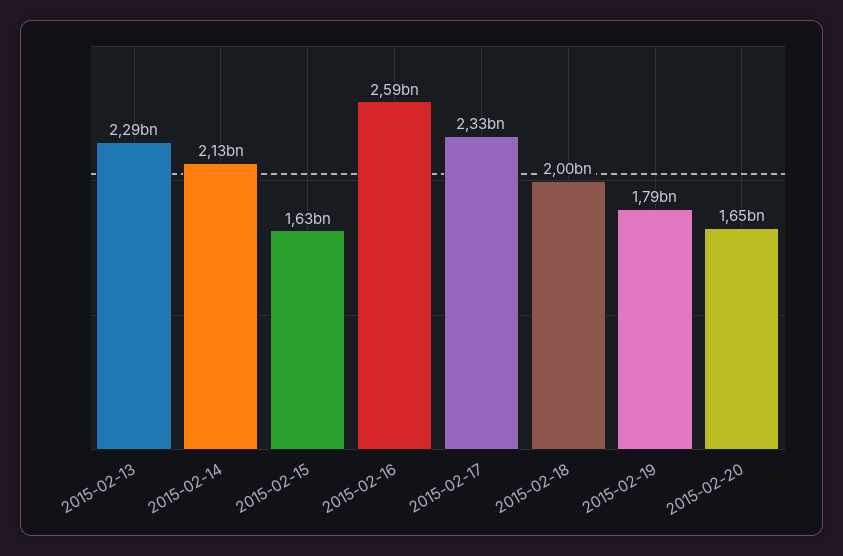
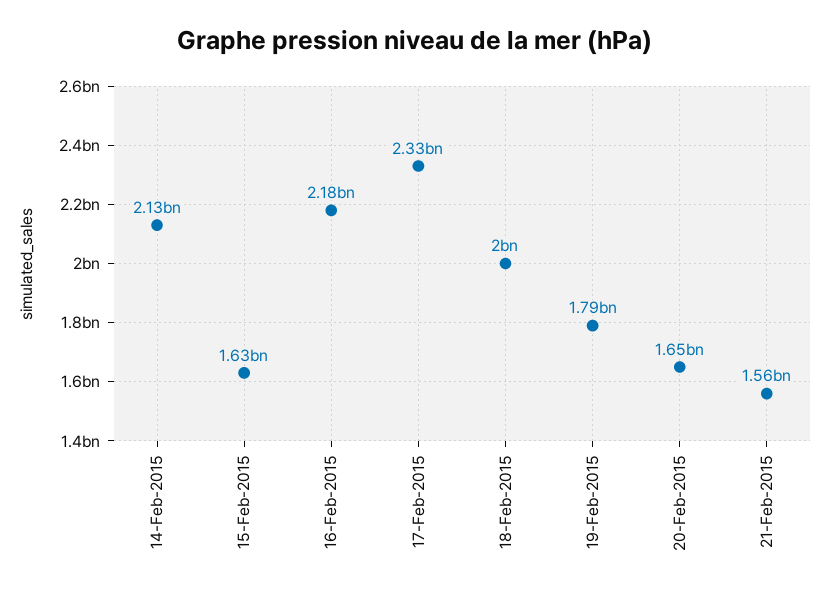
2015-02-13: 2290000000 -> none
2015-02-16: 2590000000 -> 2180000000
21-Feb-2015: none -> 1560000000

